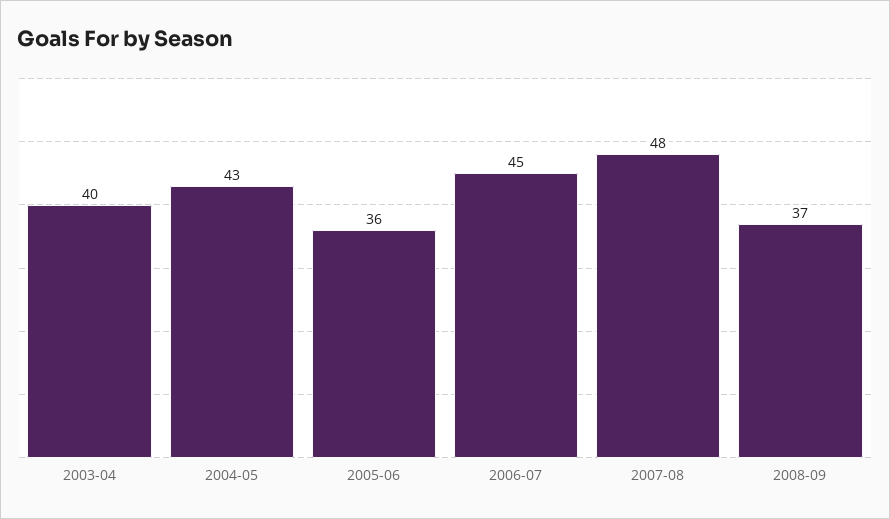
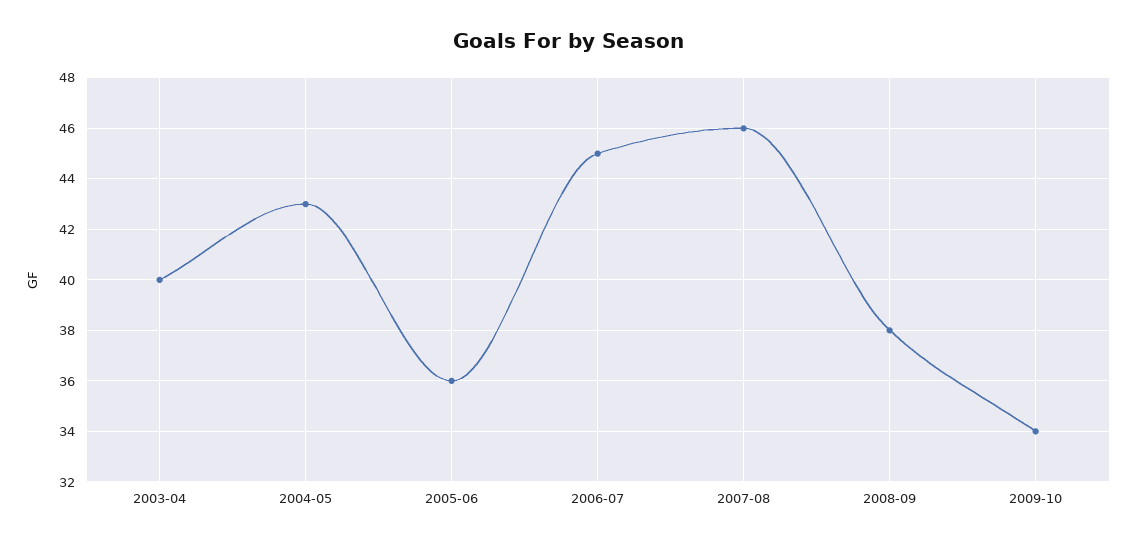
2007-08: 48 -> 46
2008-09: 37 -> 38
2009-10: none -> 34

